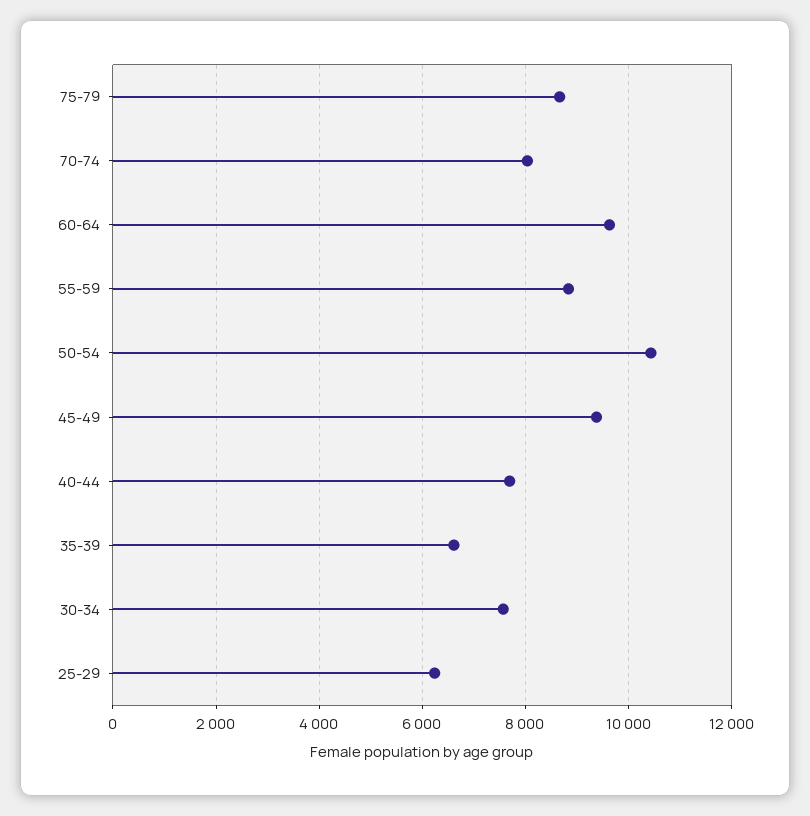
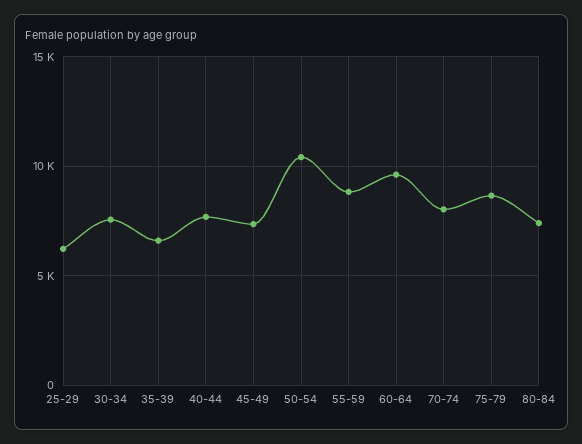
45-49: 9400 -> 7500
80-84: none -> 7500

